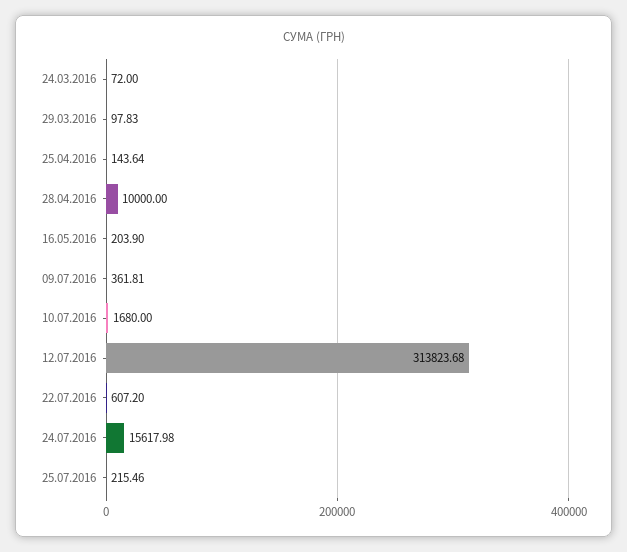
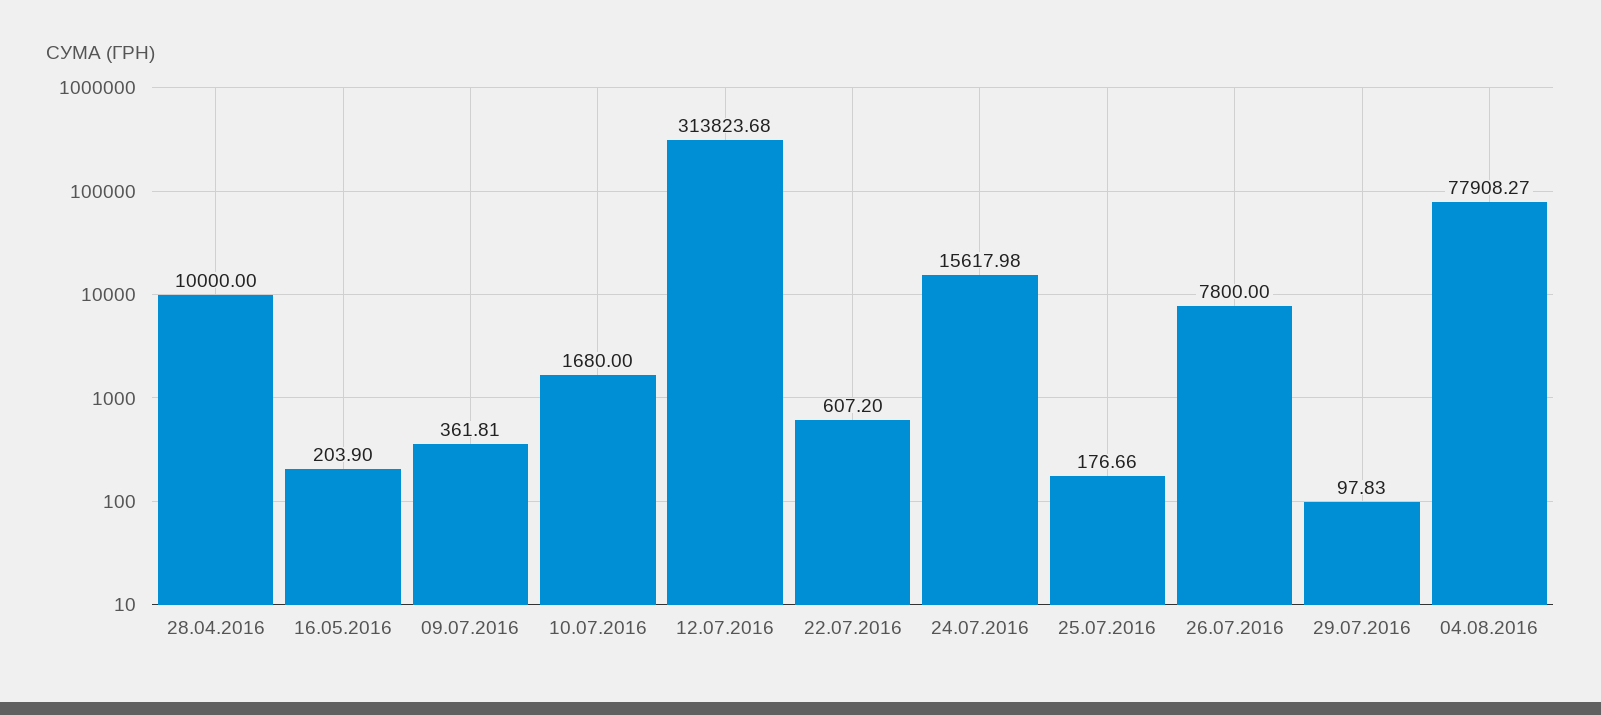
24.03.2016: 72 -> none
29.03.2016: 97.83 -> none
25.04.2016: 143.64 -> none
25.07.2016: 215.46 -> 176.66
26.07.2016: none -> 7800
29.07.2016: none -> 97.83
04.08.2016: none -> 77908.27

